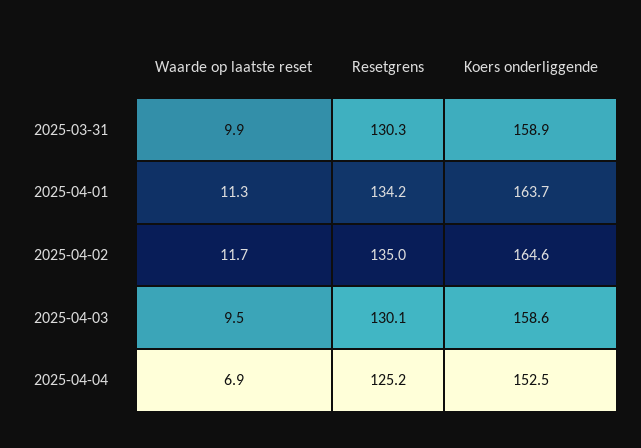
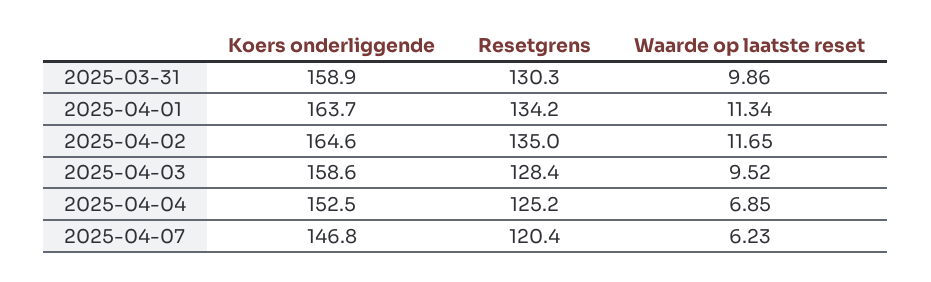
Resetgrens, 2025-04-03: 130.1 -> 128.4
Koers onderliggende, 2025-04-07: none -> 146.8
Resetgrens, 2025-04-07: none -> 120.4
Waarde op laatste reset, 2025-04-07: none -> 6.23

